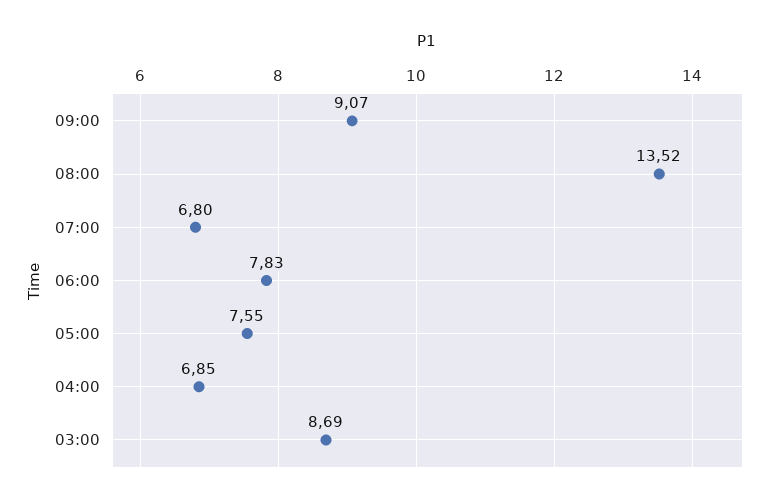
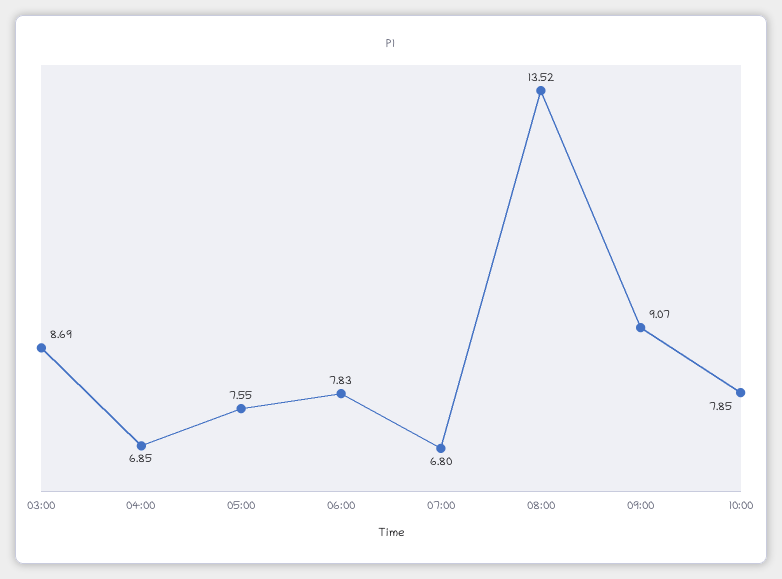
10:00: none -> 7.85

